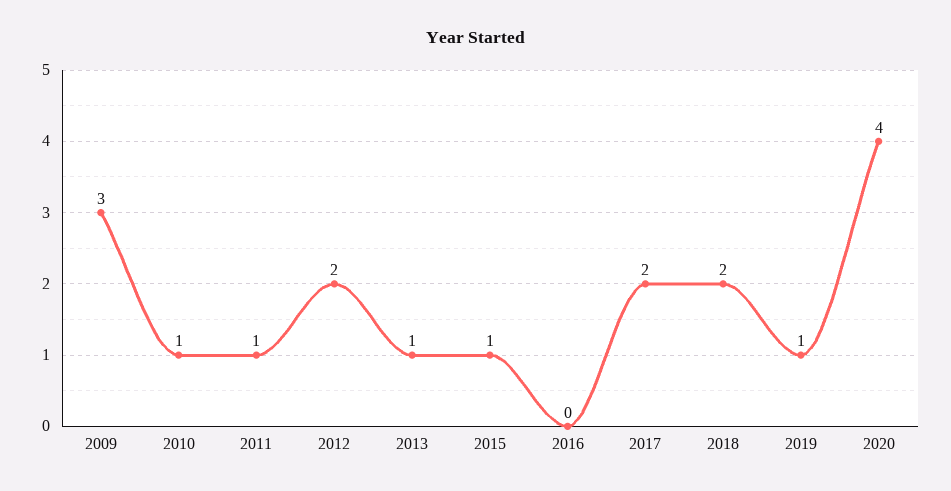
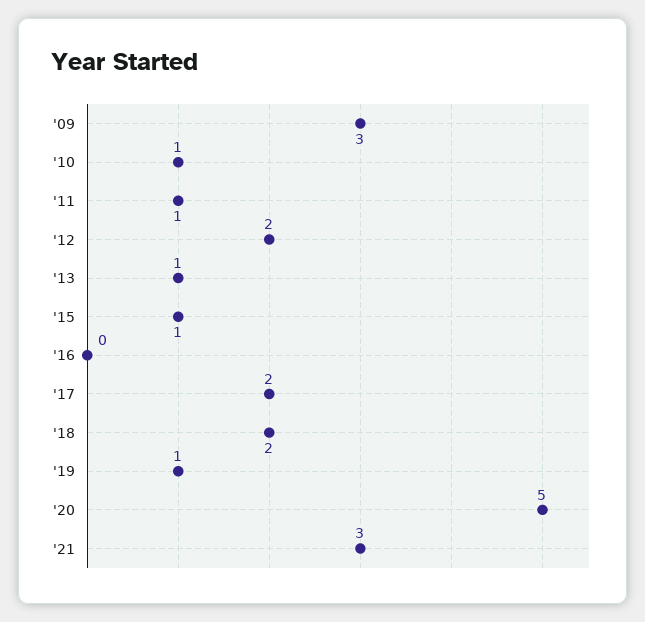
2020: 4 -> 5
'21: none -> 3

